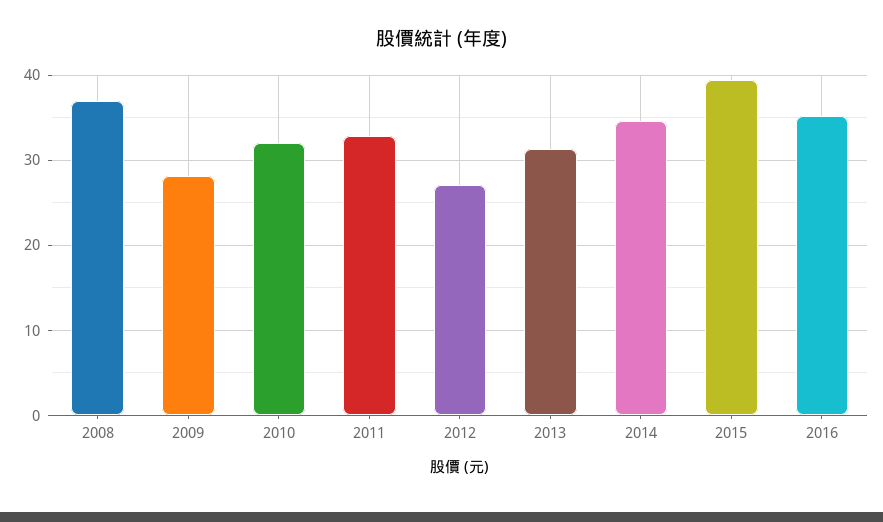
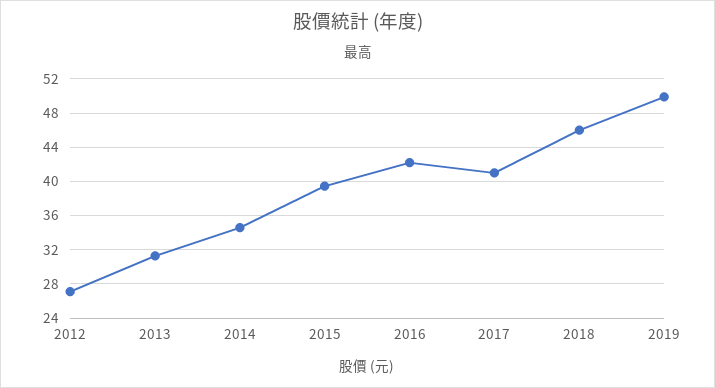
2008: 37 -> none
2009: 28 -> none
2010: 32 -> none
2011: 33 -> none
2016: 35 -> 42
2017: none -> 41
2018: none -> 46
2019: none -> 50

